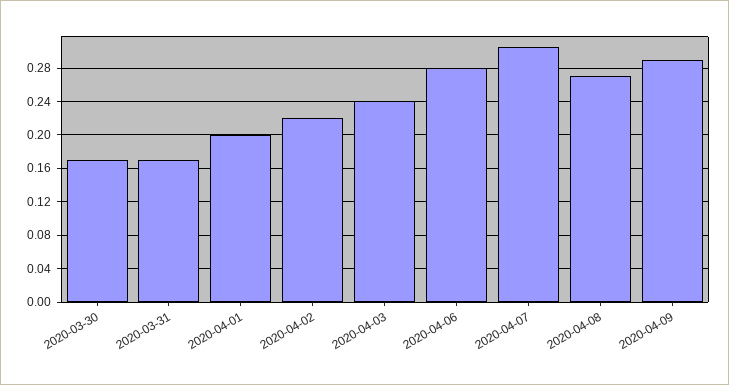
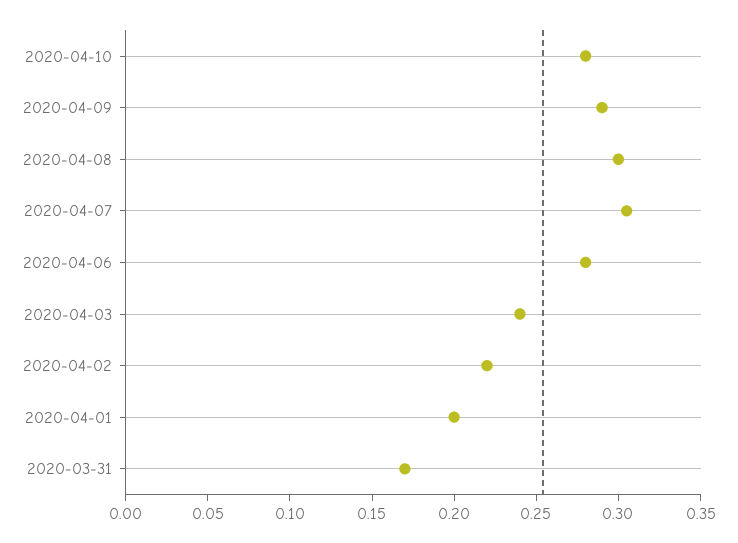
2020-03-30: 0.17 -> none
2020-04-08: 0.27 -> 0.3
2020-04-10: none -> 0.28

